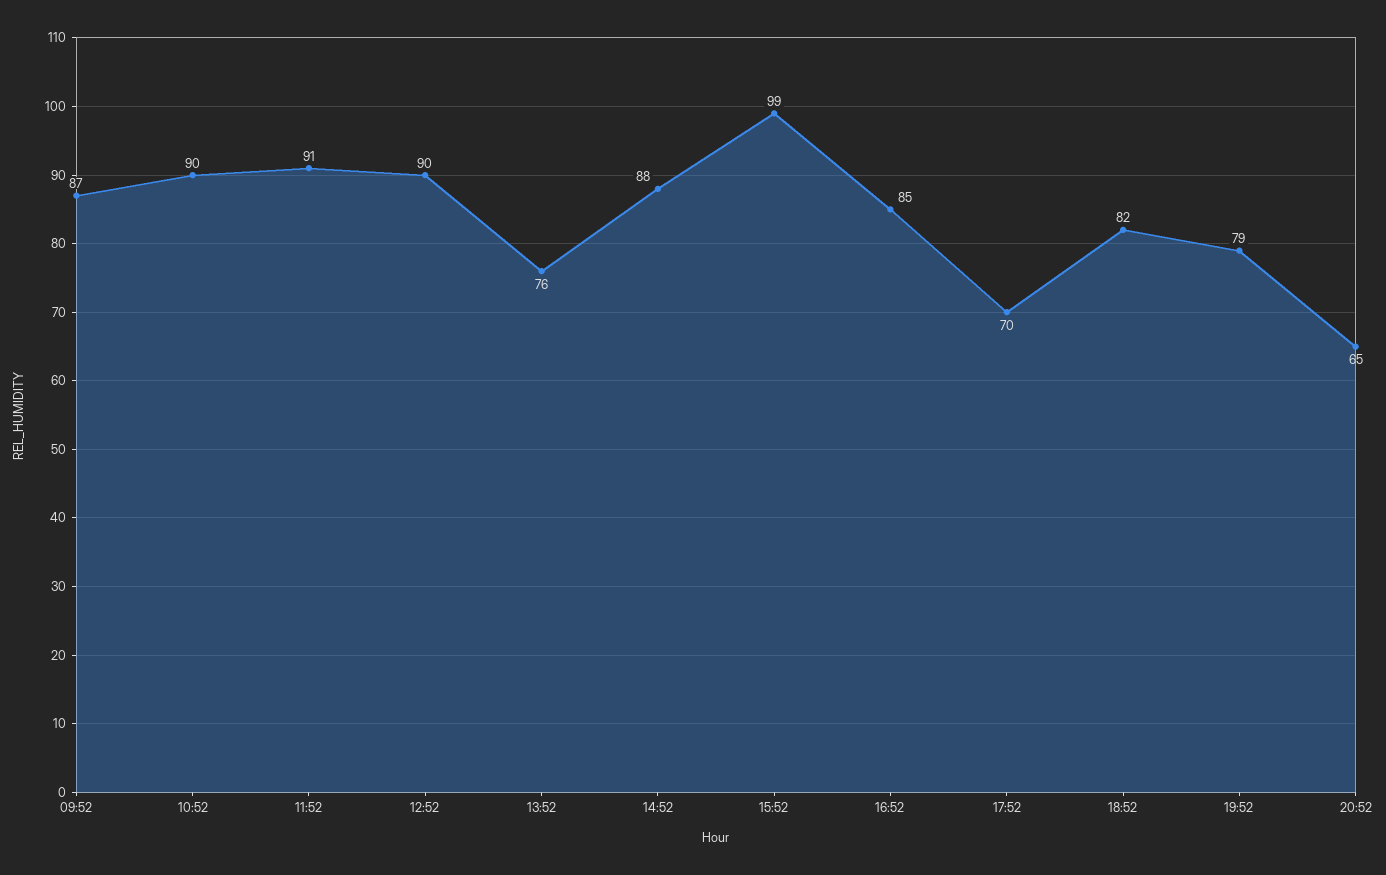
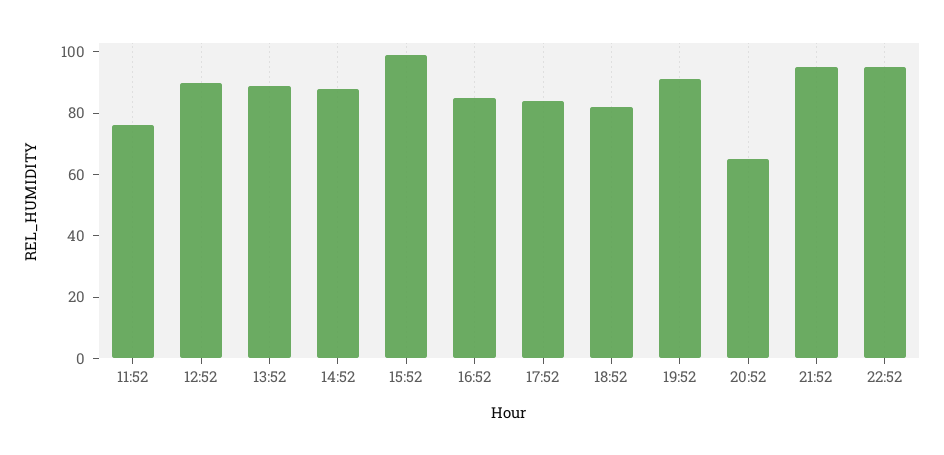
09:52: 87 -> none
10:52: 90 -> none
11:52: 91 -> 75
13:52: 76 -> 90
17:52: 70 -> 85
19:52: 79 -> 90
21:52: none -> 95
22:52: none -> 95

